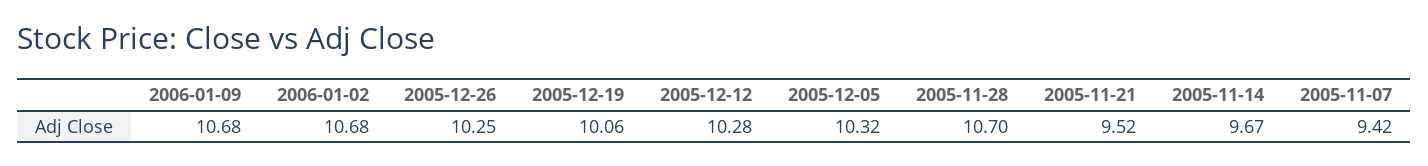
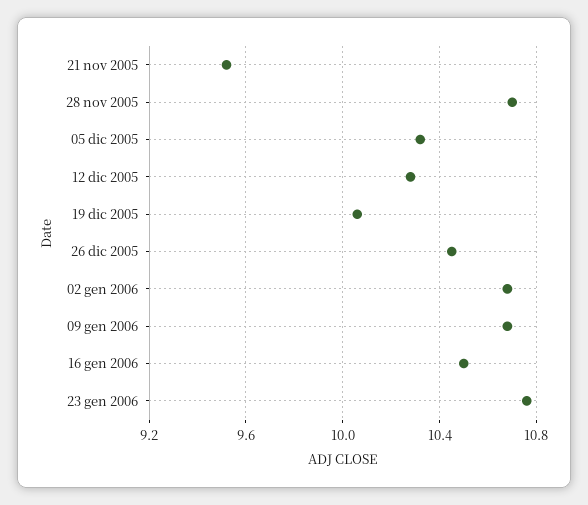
2005-12-26: 10.25 -> 10.45
2005-11-14: 9.67 -> none
2005-11-07: 9.42 -> none
16 gen 2006: none -> 10.5
23 gen 2006: none -> 10.75

